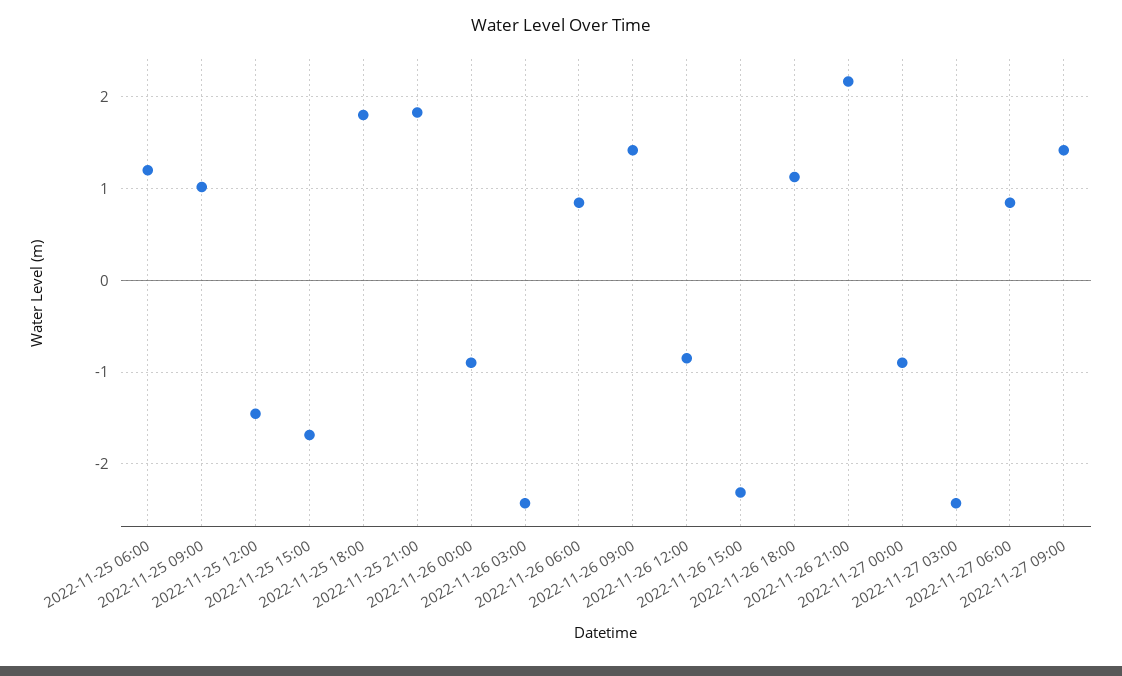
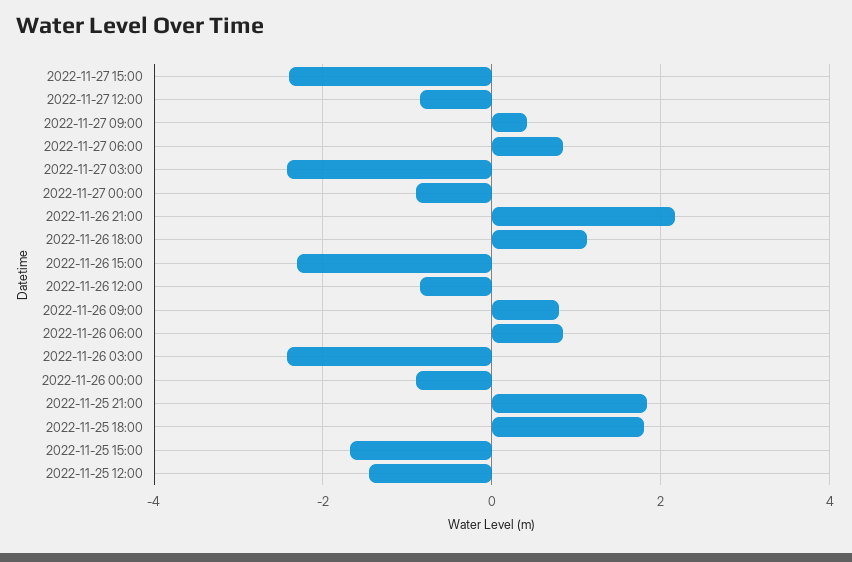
2022-11-25 06:00: 1.2 -> none
2022-11-25 09:00: 1 -> none
2022-11-26 09:00: 1.4 -> 0.8
2022-11-27 09:00: 1.4 -> 0.4
2022-11-27 15:00: none -> -2.4
2022-11-27 12:00: none -> -0.8

